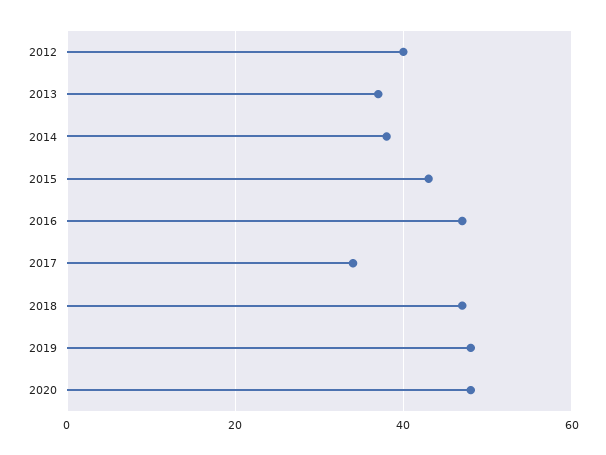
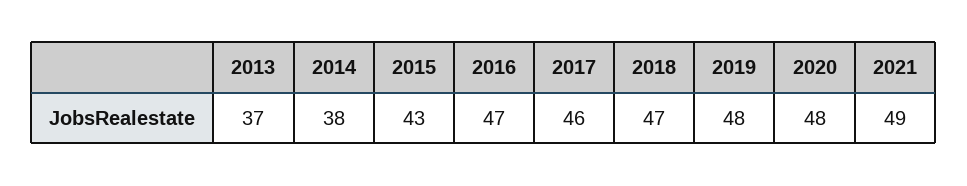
2012: 40 -> none
2017: 35 -> 46
2021: none -> 49

